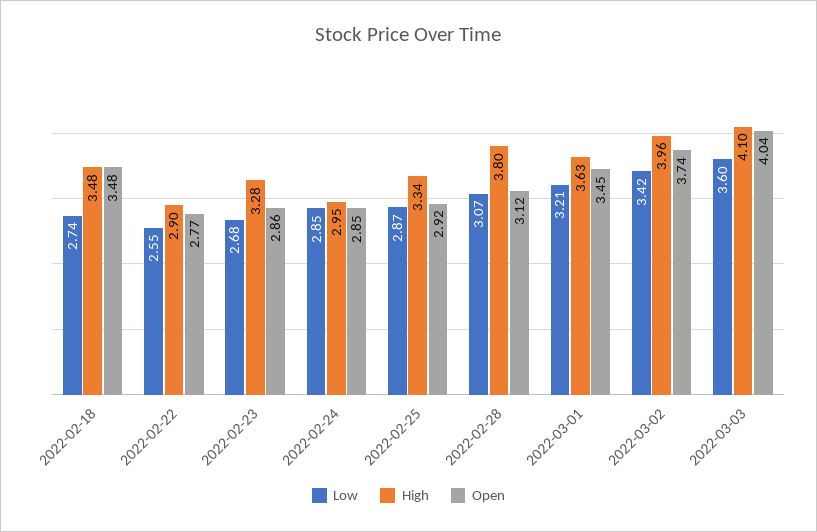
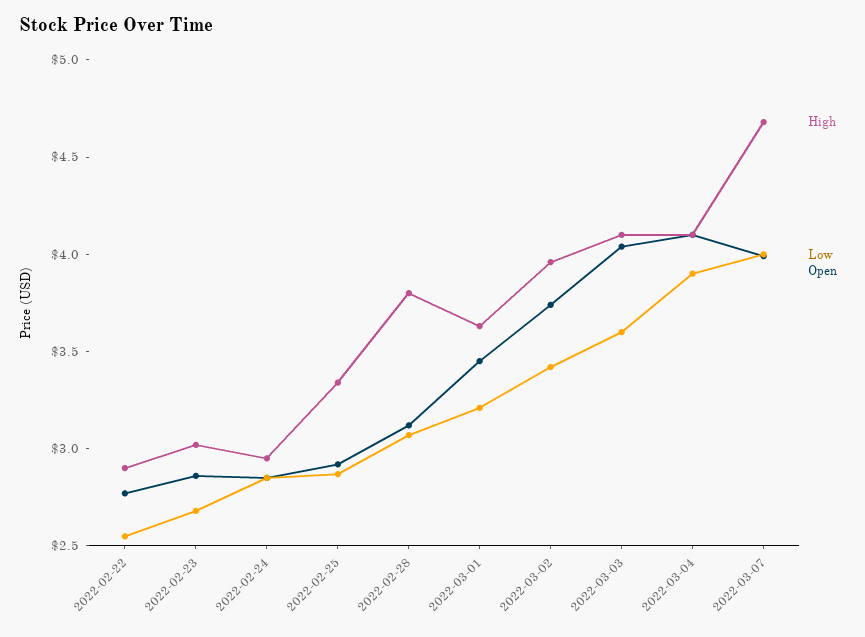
Low, 2022-02-18: 2.74 -> none
High, 2022-02-18: 3.48 -> none
Open, 2022-02-18: 3.48 -> none
High, 2022-02-23: 3.28 -> 3
High, 2022-03-04: none -> 4.1
Low, 2022-03-04: none -> 3.9
Open, 2022-03-04: none -> 4.1
High, 2022-03-07: none -> 4.7
Low, 2022-03-07: none -> 4
Open, 2022-03-07: none -> 4

